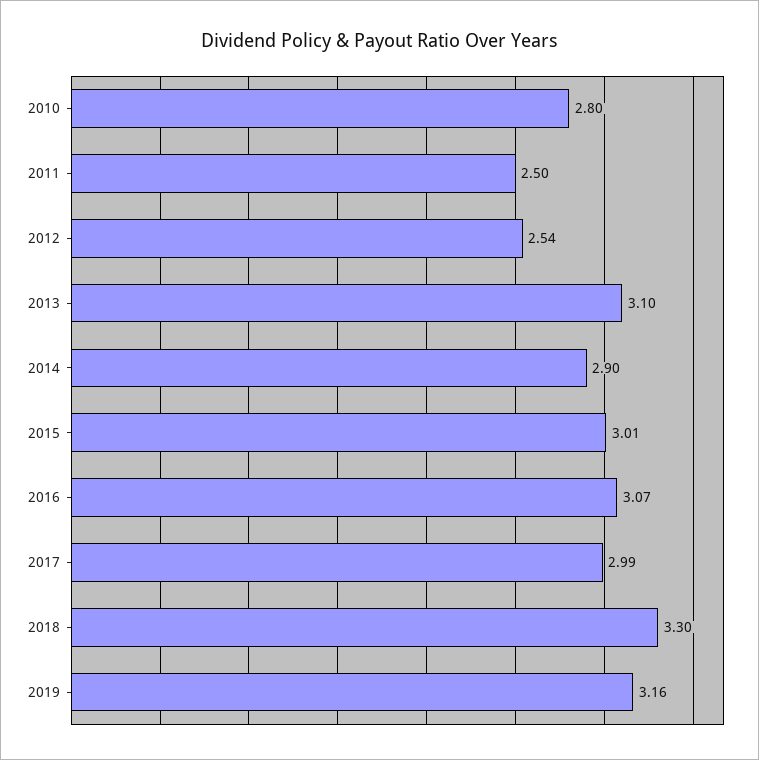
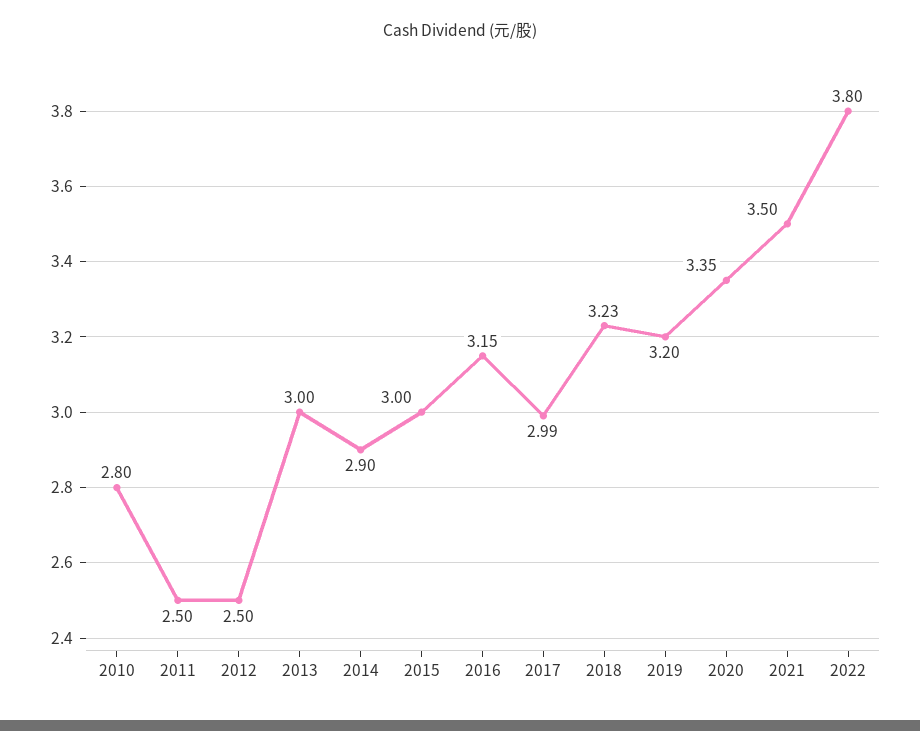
2012: 2.54 -> 2.5
2013: 3.1 -> 3
2015: 3.01 -> 3
2016: 3.07 -> 3.15
2018: 3.3 -> 3.23
2019: 3.16 -> 3.2
2020: none -> 3.35
2021: none -> 3.5
2022: none -> 3.8

